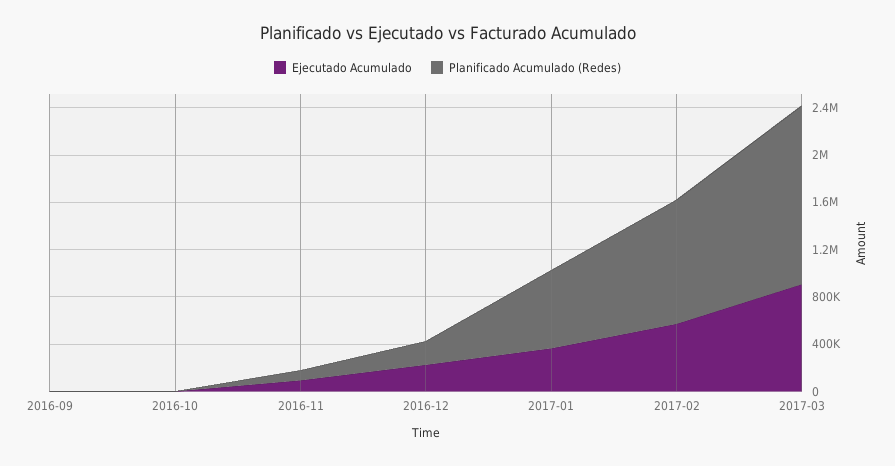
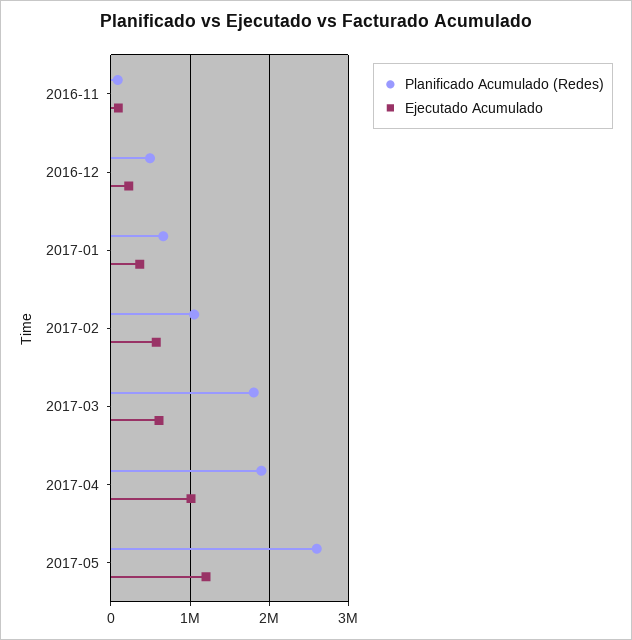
Ejecutado Acumulado, 2016-09: 0 -> none
Planificado Acumulado (Redes), 2016-09: 0 -> none
Ejecutado Acumulado, 2016-10: 0 -> none
Planificado Acumulado (Redes), 2016-10: 0 -> none
Planificado Acumulado (Redes), 2016-12: 200000 -> 500000
Ejecutado Acumulado, 2017-03: 900000 -> 600000
Planificado Acumulado (Redes), 2017-03: 1500000 -> 1800000
Planificado Acumulado (Redes), 2017-04: none -> 1900000
Ejecutado Acumulado, 2017-04: none -> 1000000
Planificado Acumulado (Redes), 2017-05: none -> 2600000
Ejecutado Acumulado, 2017-05: none -> 1200000

